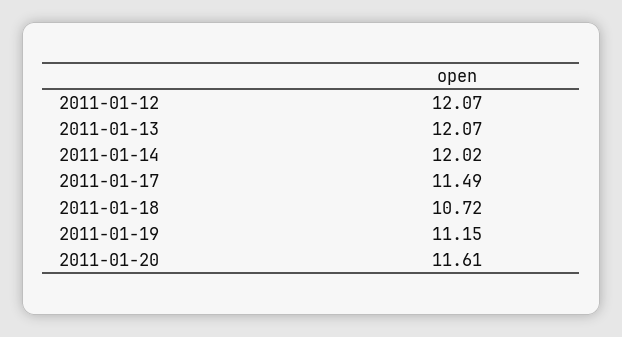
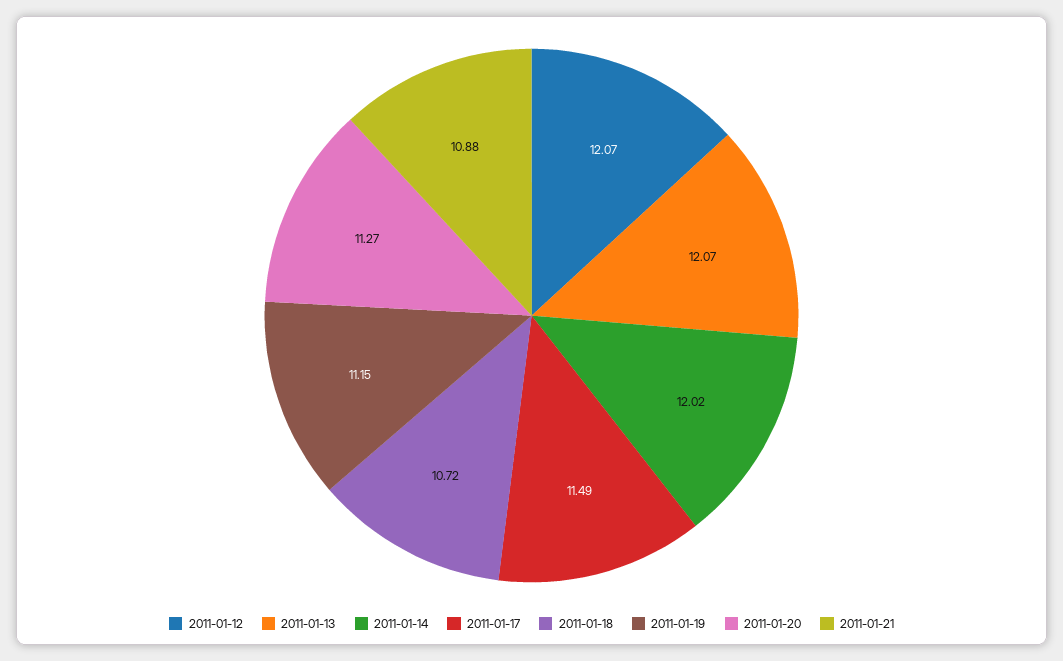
2011-01-20: 11.61 -> 11.27
2011-01-21: none -> 10.88

